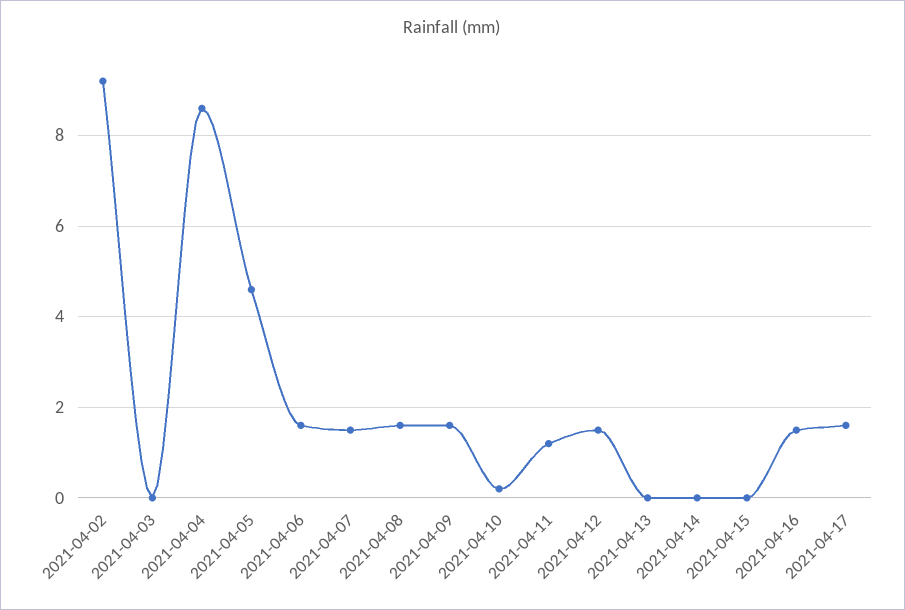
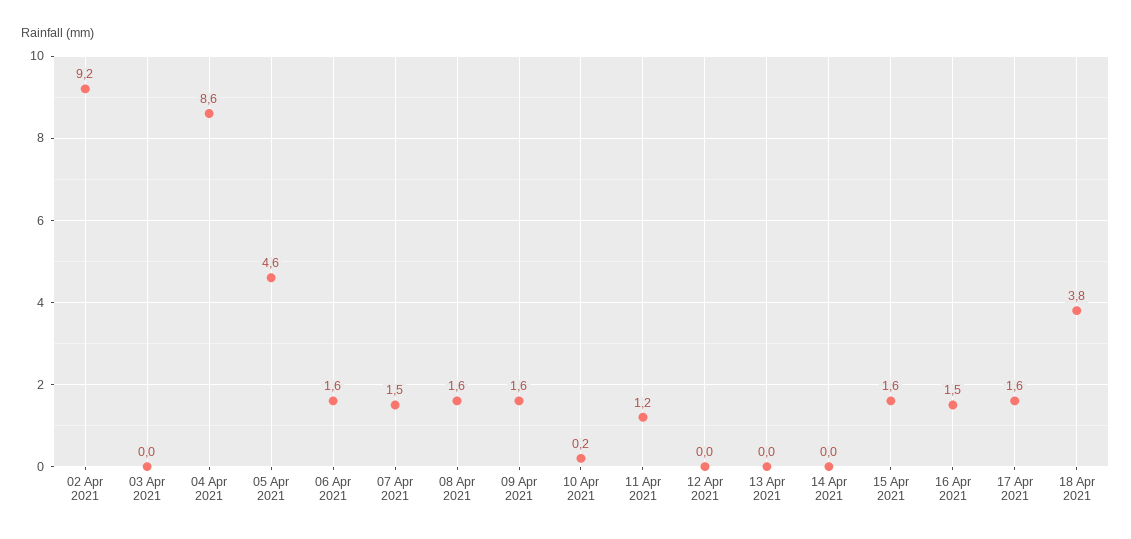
2021-04-12: 1.5 -> 0
2021-04-15: 0 -> 1.6
18 Apr 2021: none -> 3.8

